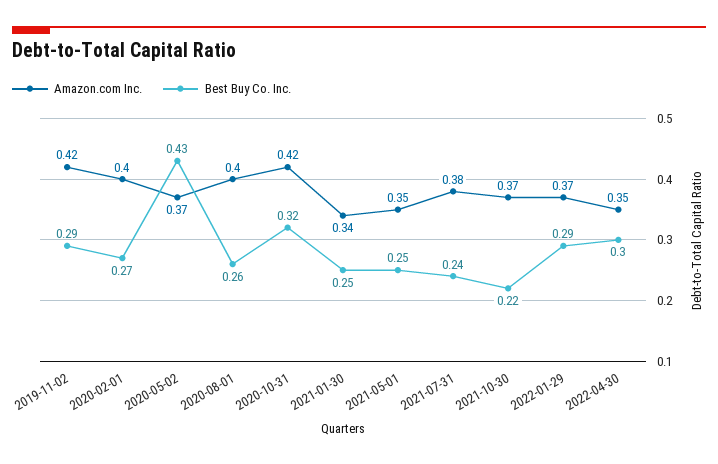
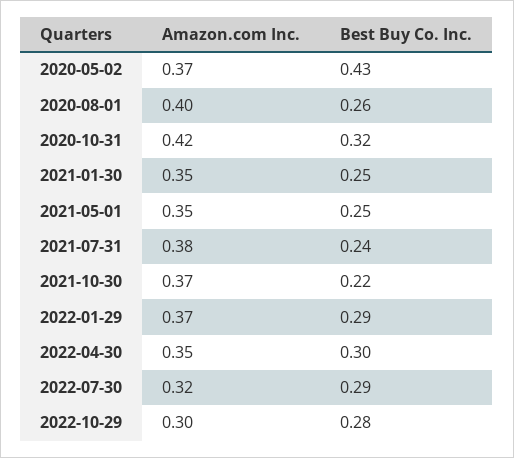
Amazon.com Inc., 2019-11-02: 0.42 -> none
Best Buy Co. Inc., 2019-11-02: 0.29 -> none
Amazon.com Inc., 2020-02-01: 0.4 -> none
Best Buy Co. Inc., 2020-02-01: 0.27 -> none
Amazon.com Inc., 2021-01-30: 0.34 -> 0.35
Amazon.com Inc., 2022-07-30: none -> 0.32
Best Buy Co. Inc., 2022-07-30: none -> 0.29
Amazon.com Inc., 2022-10-29: none -> 0.3
Best Buy Co. Inc., 2022-10-29: none -> 0.28

